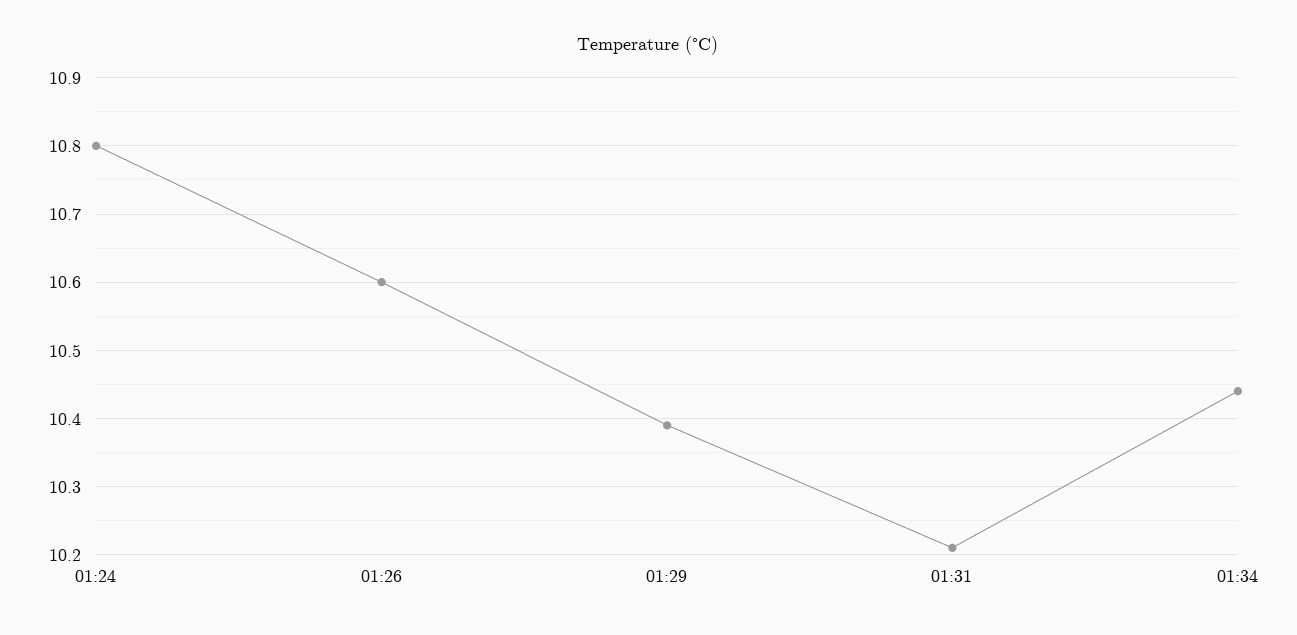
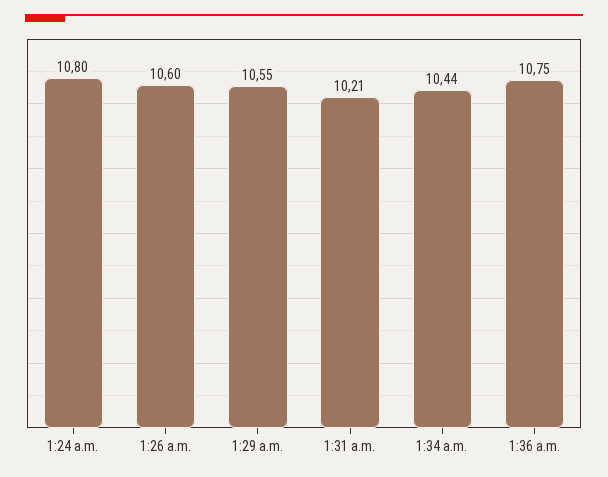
01:29: 10.39 -> 10.55
1:36 a.m.: none -> 10.75

